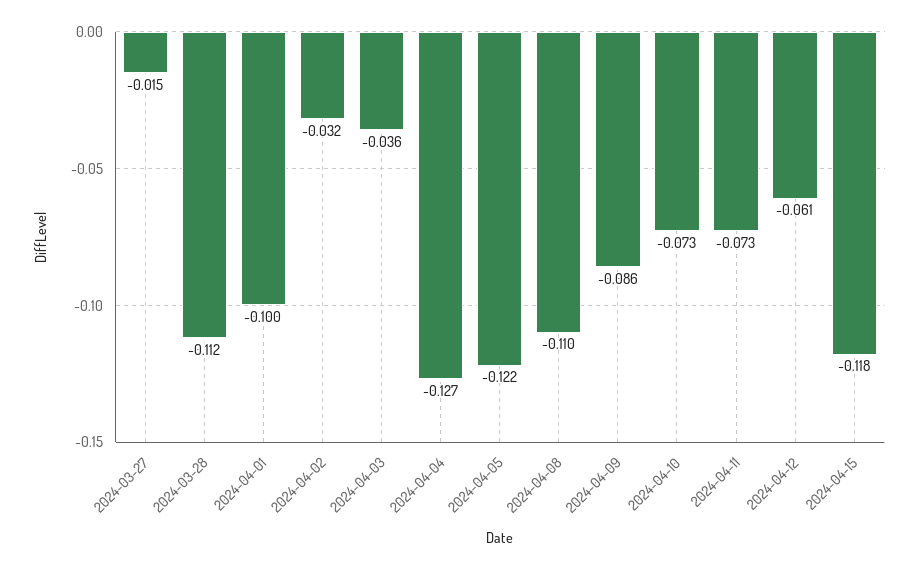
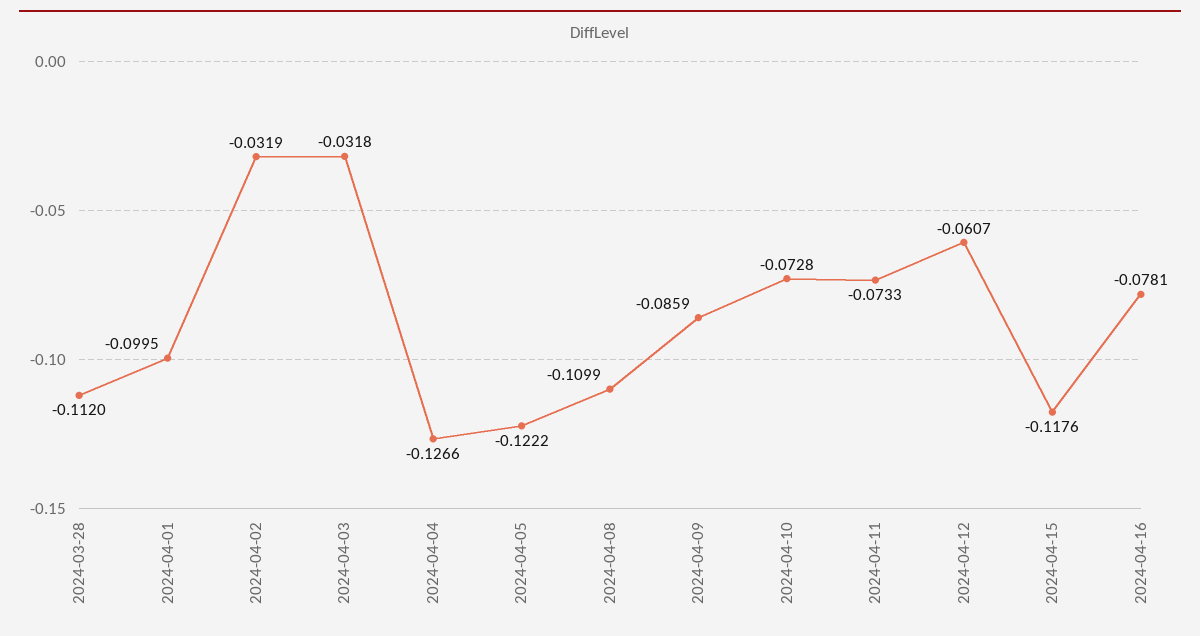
2024-03-27: -0.015 -> none
2024-04-03: -0.036 -> -0.0318
2024-04-16: none -> -0.0781

